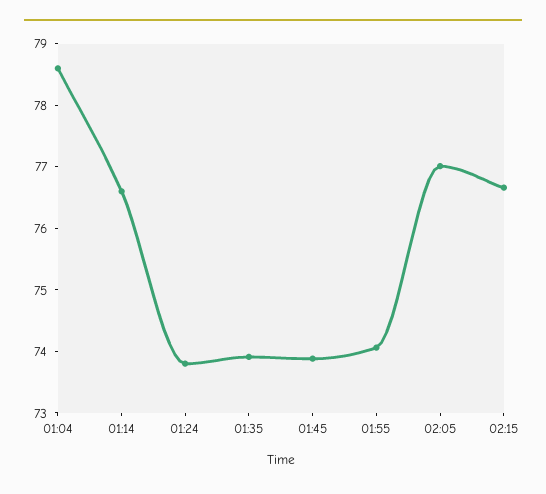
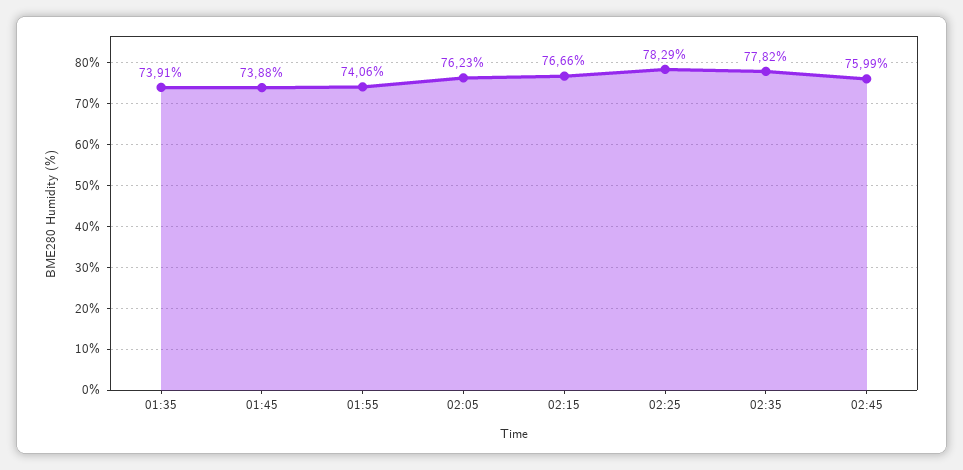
01:04: 78.6 -> none
01:14: 76.6 -> none
01:24: 73.8 -> none
02:05: 77 -> 76.23
02:25: none -> 78.29
02:35: none -> 77.82
02:45: none -> 75.99

